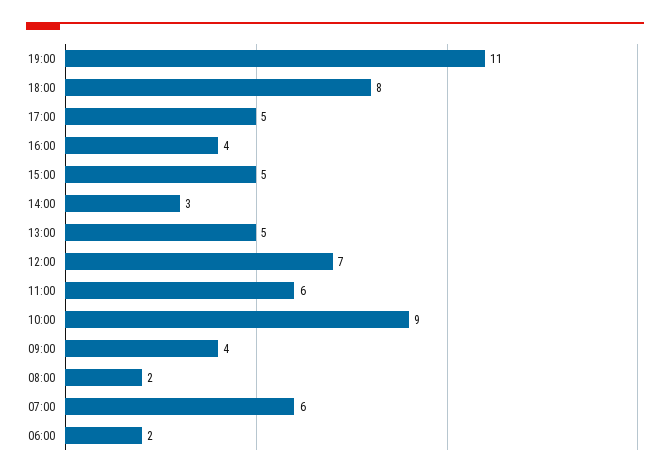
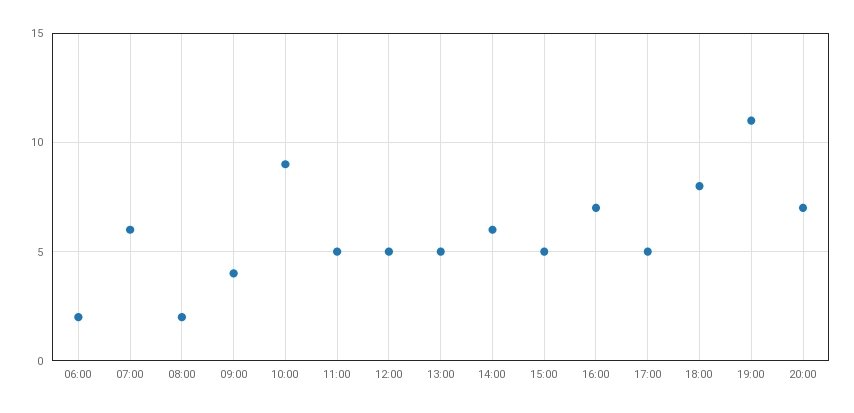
16:00: 4 -> 7
14:00: 3 -> 6
12:00: 7 -> 5
11:00: 6 -> 5
20:00: none -> 7

